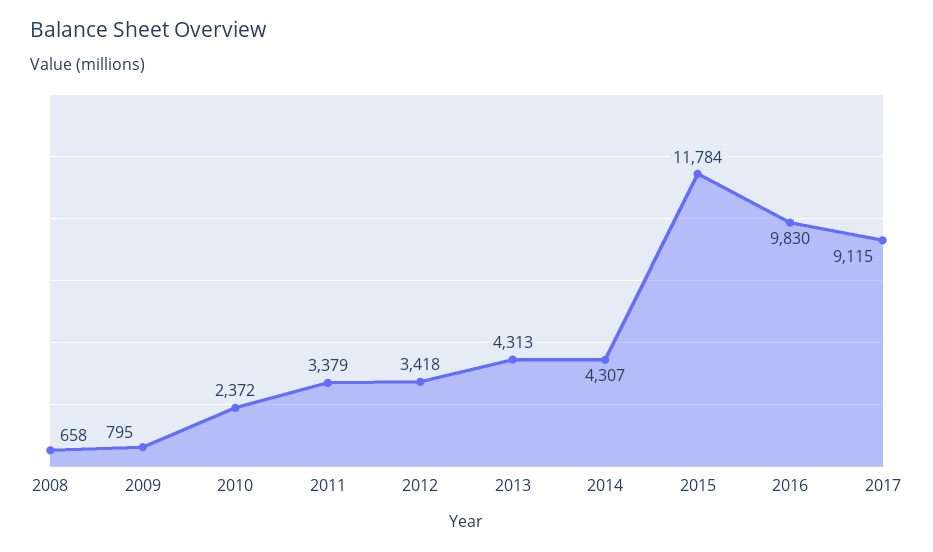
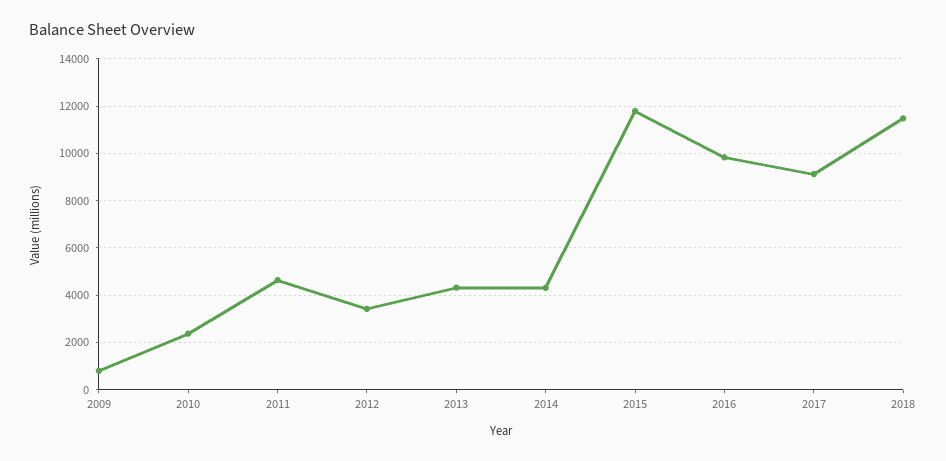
2008: 658 -> none
2011: 3379 -> 4500
2018: none -> 11500

